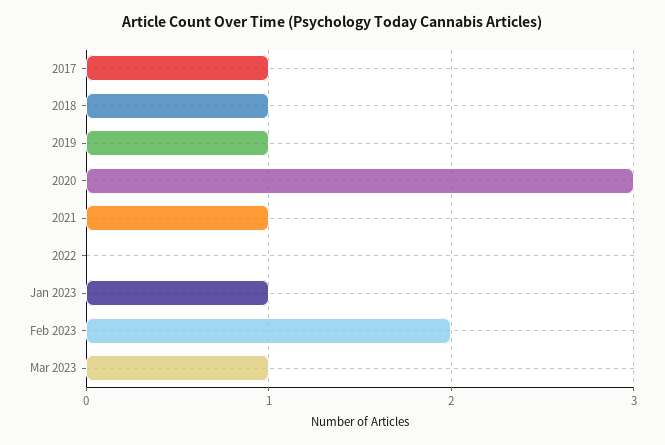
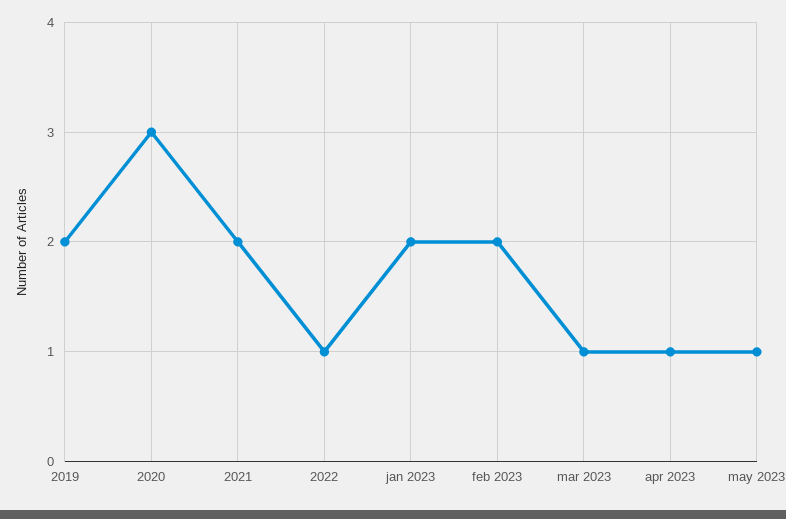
2017: 1 -> none
2018: 1 -> none
2019: 1 -> 2
2021: 1 -> 2
2022: 0 -> 1
Jan 2023: 1 -> 2
apr 2023: none -> 1
may 2023: none -> 1

